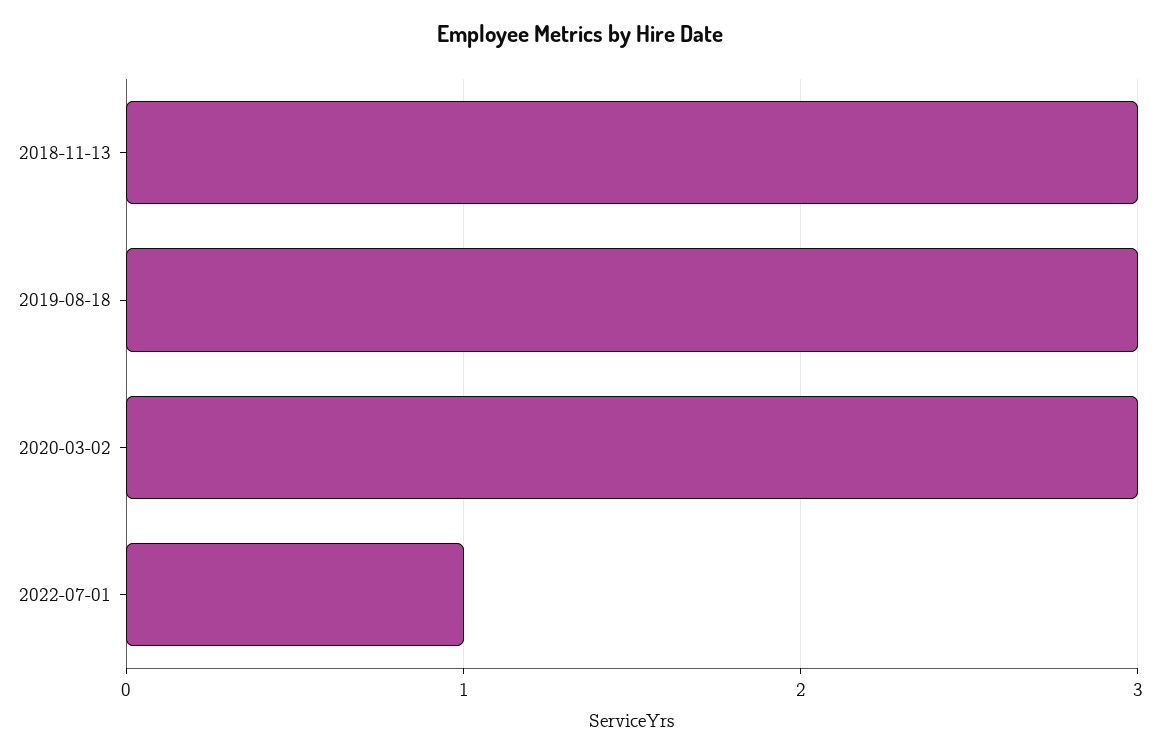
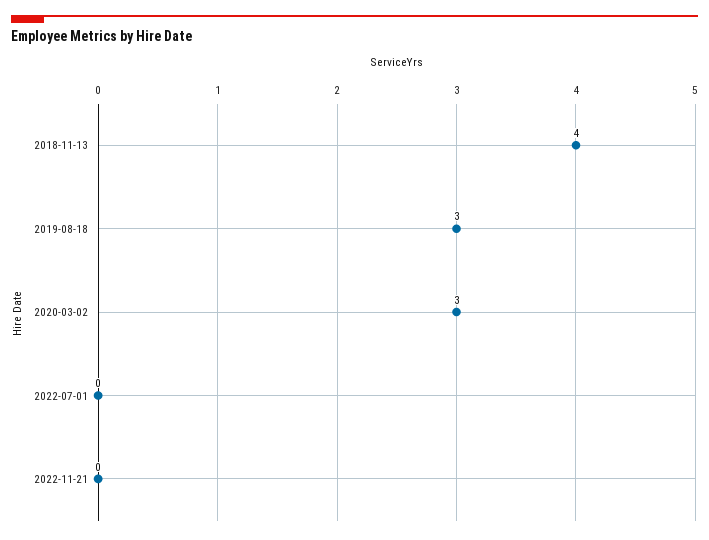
2018-11-13: 3 -> 4
2022-07-01: 1 -> 0
2022-11-21: none -> 0

